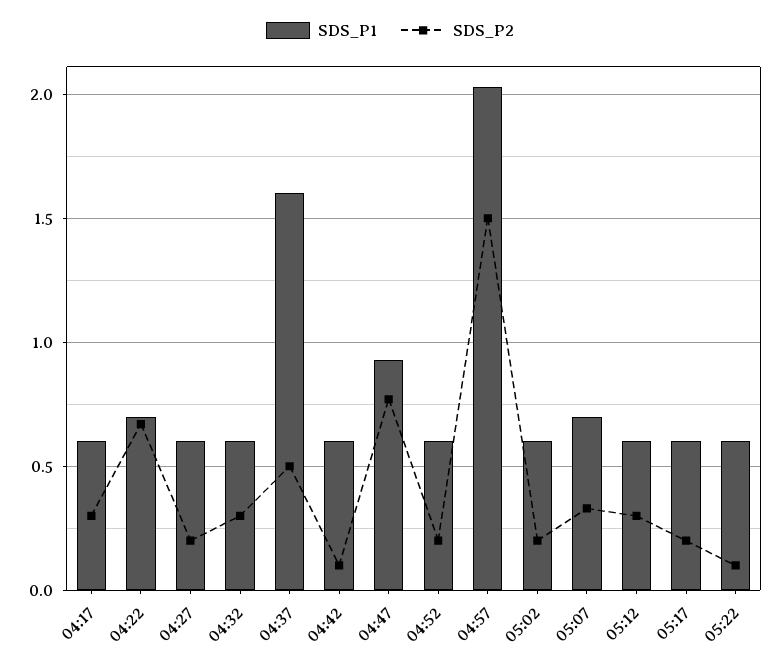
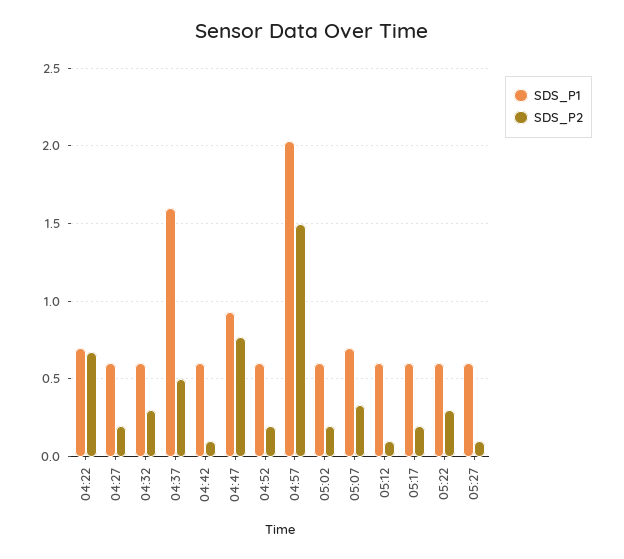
SDS_P1, 04:17: 0.6 -> none
SDS_P2, 04:17: 0.3 -> none
SDS_P2, 05:12: 0.3 -> 0.1
SDS_P2, 05:22: 0.1 -> 0.3
SDS_P1, 05:27: none -> 0.6
SDS_P2, 05:27: none -> 0.1

